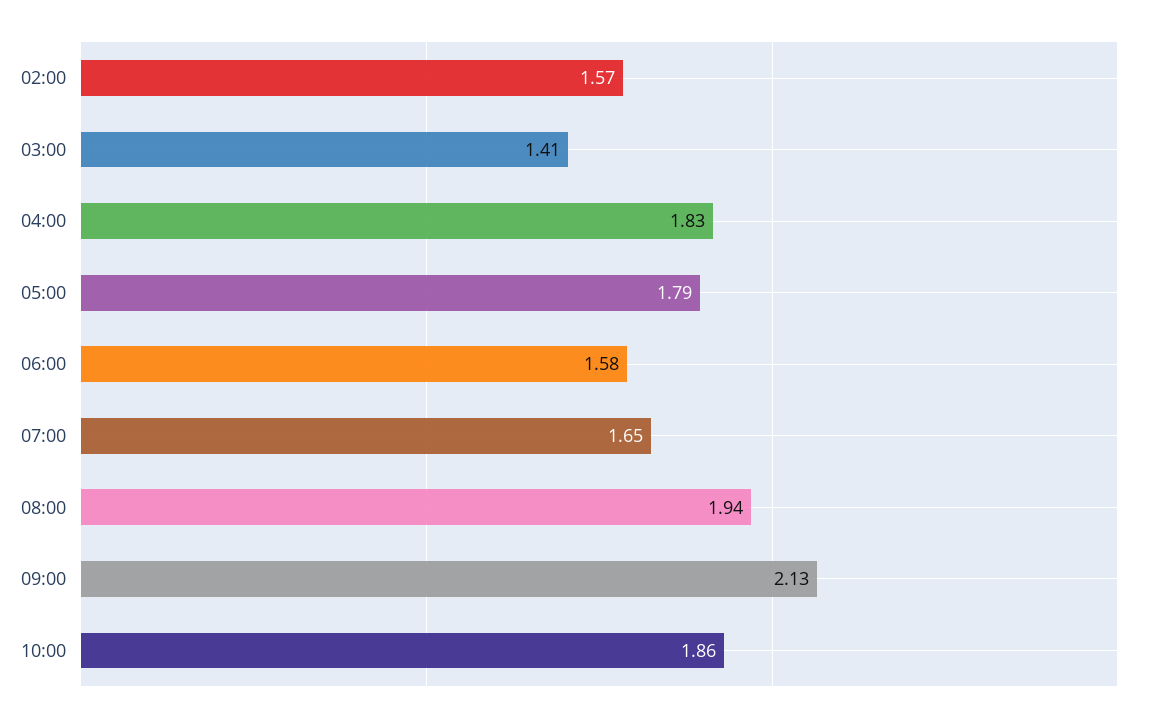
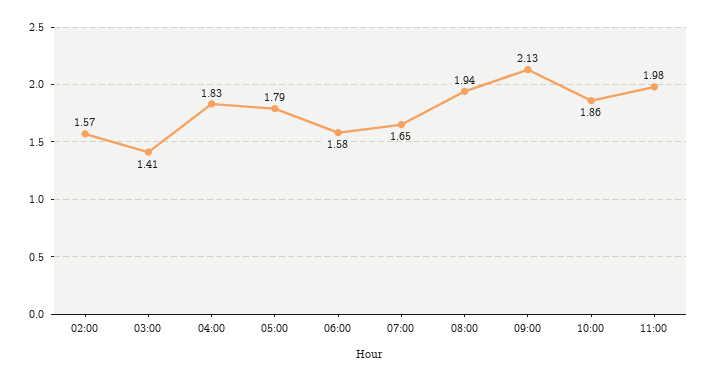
11:00: none -> 1.98

